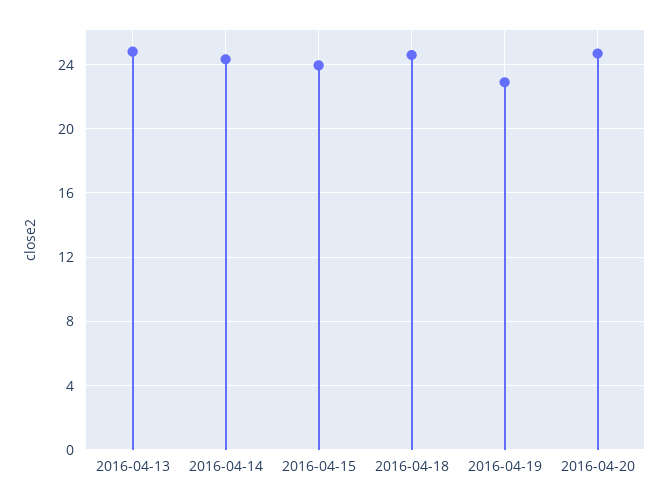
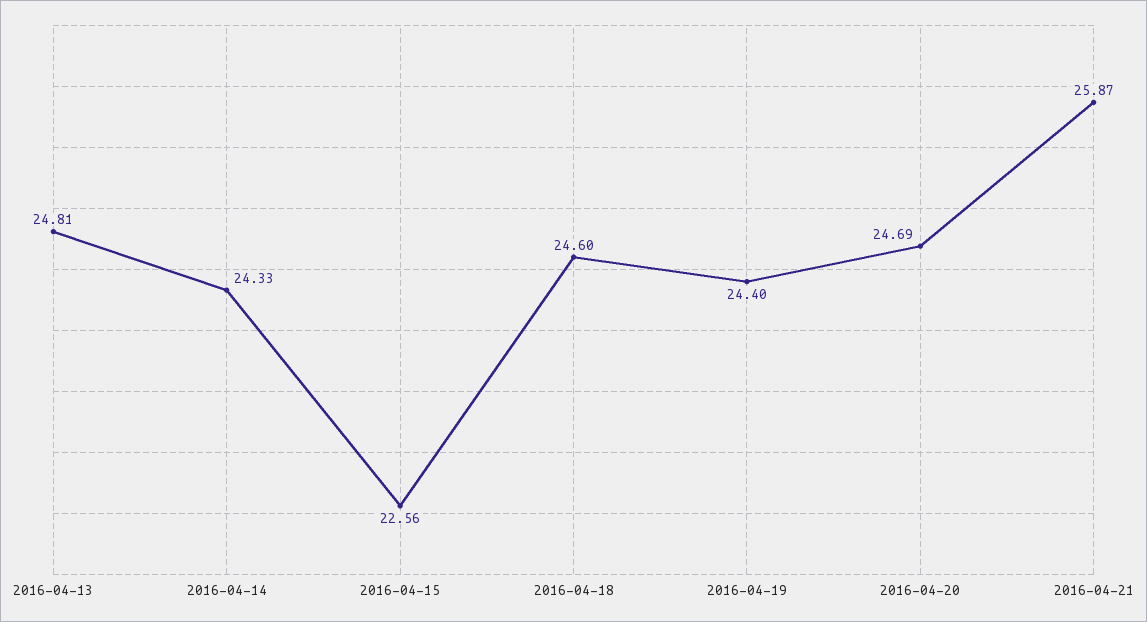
2016-04-15: 24 -> 22.56
2016-04-19: 23 -> 24.4
2016-04-21: none -> 25.87

